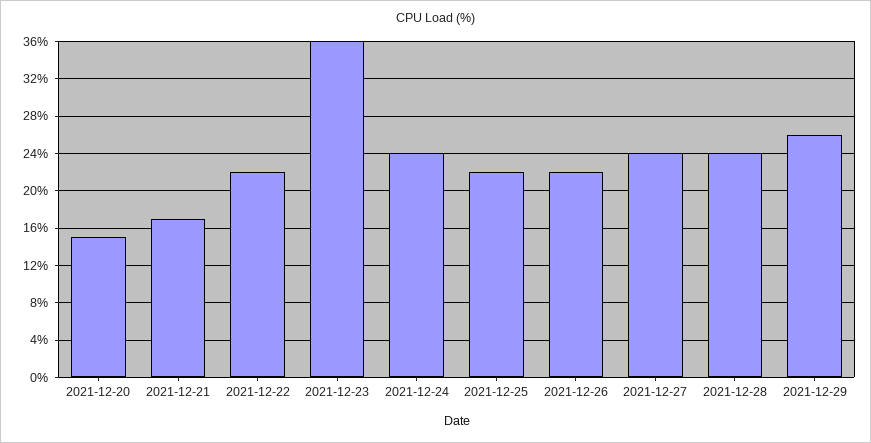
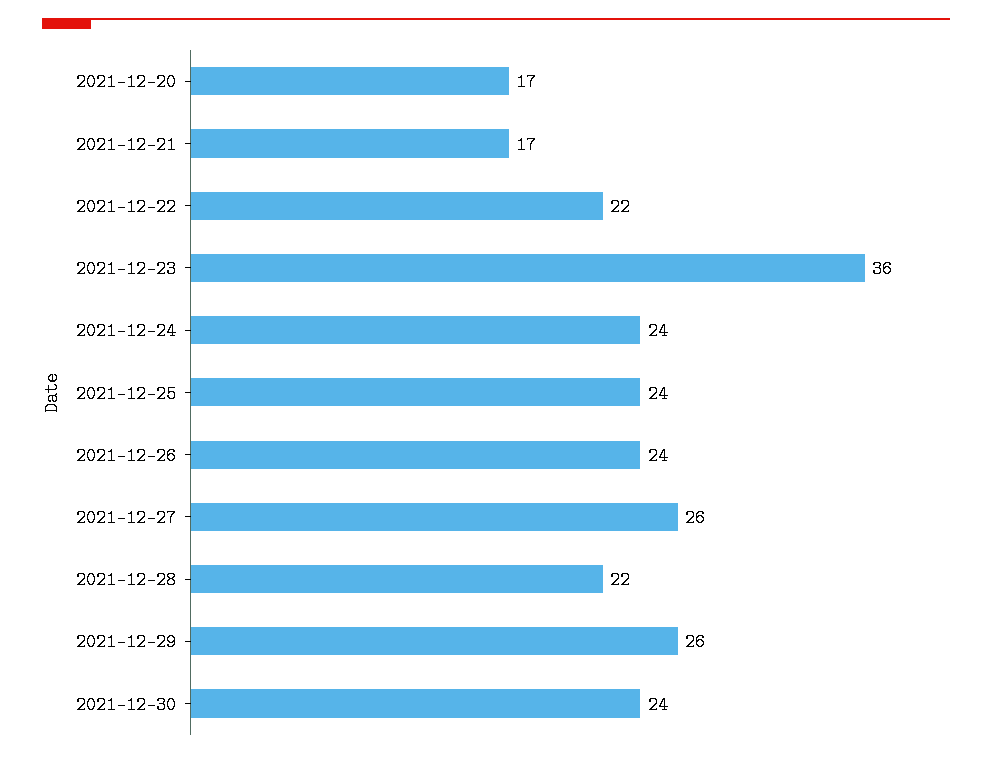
2021-12-20: 15 -> 17
2021-12-25: 22 -> 24
2021-12-26: 22 -> 24
2021-12-27: 24 -> 26
2021-12-28: 24 -> 22
2021-12-30: none -> 24

